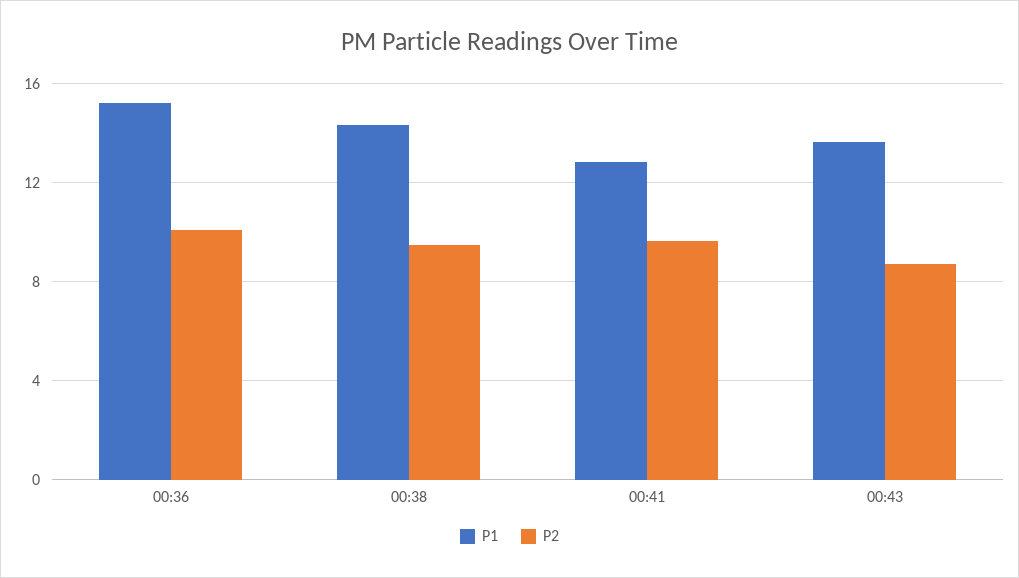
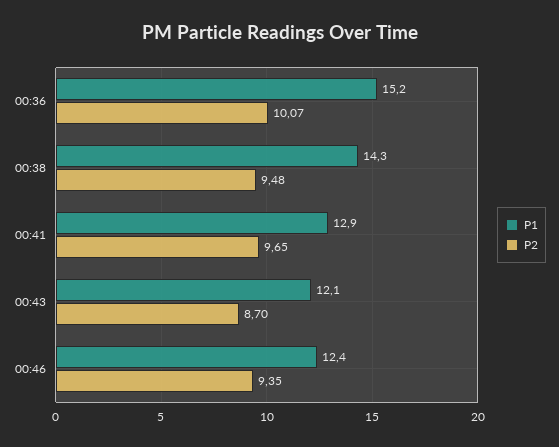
P1, 00:43: 13.5 -> 12.1
P1, 00:46: none -> 12.4
P2, 00:46: none -> 9.35

